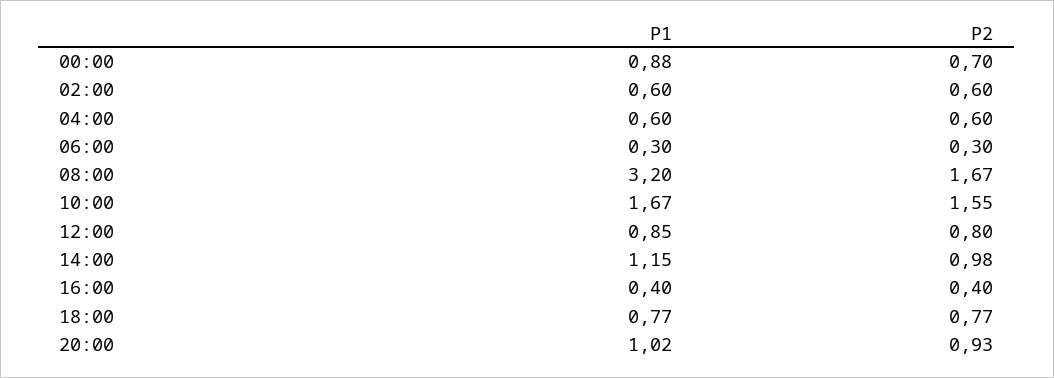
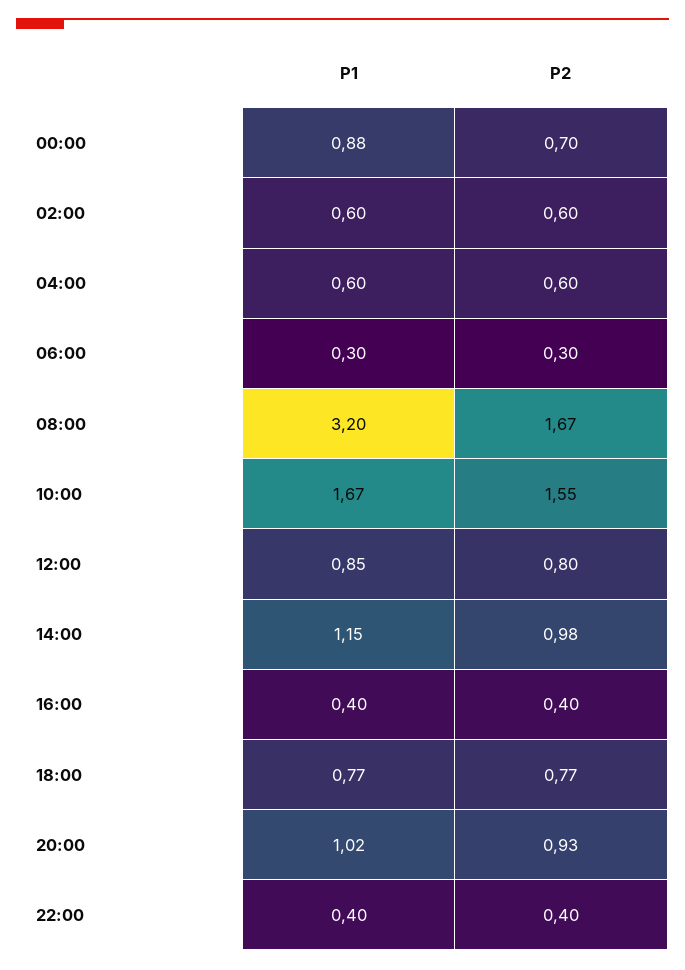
P1, 22:00: none -> 0.4
P2, 22:00: none -> 0.4

